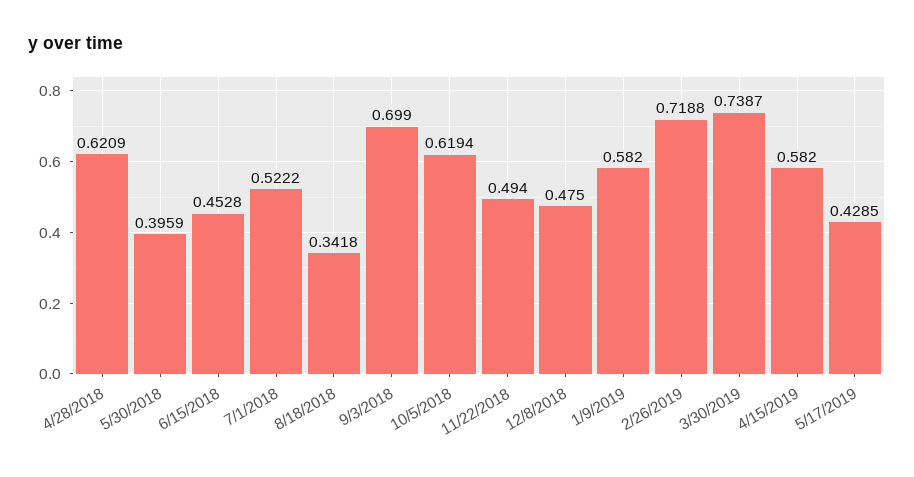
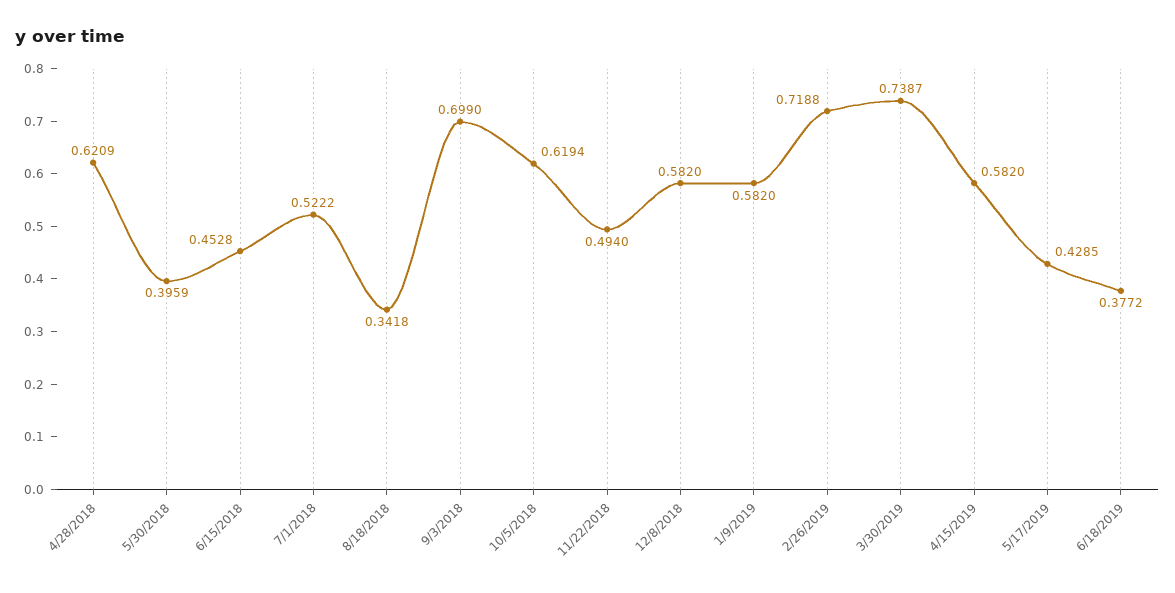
12/8/2018: 0.475 -> 0.582
6/18/2019: none -> 0.3772

